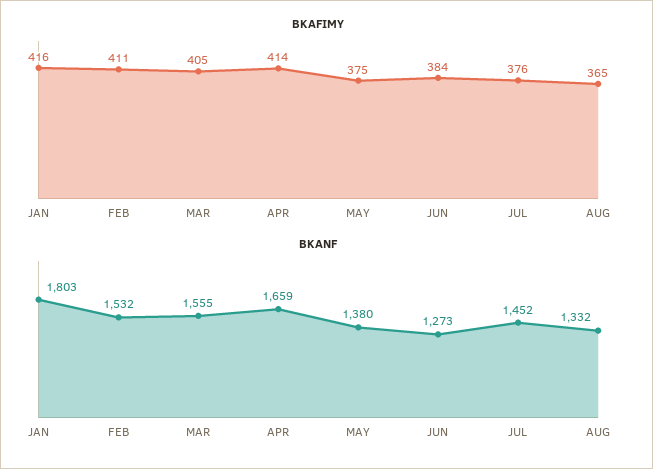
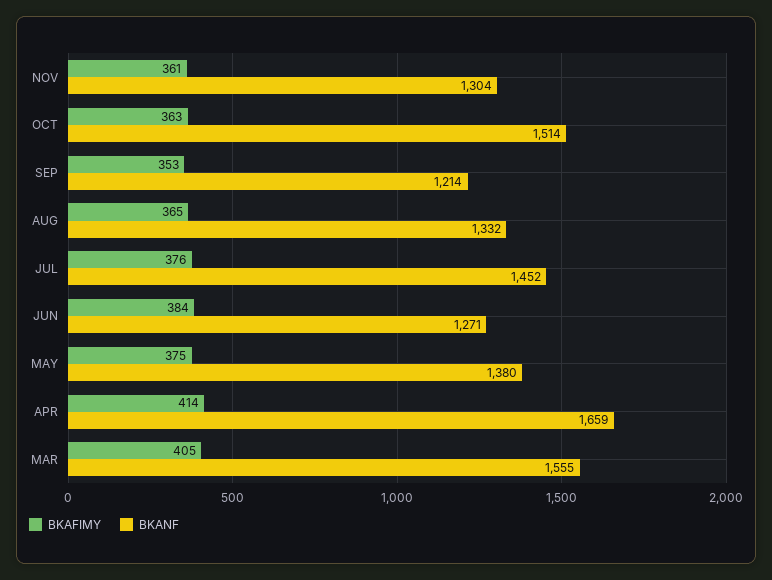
BKAFIMY, JAN: 416 -> none
BKAFIMY, FEB: 411 -> none
BKANF, JAN: 1803 -> none
BKANF, FEB: 1532 -> none
BKANF, JUN: 1273 -> 1271
BKAFIMY, NOV: none -> 361
BKANF, NOV: none -> 1304
BKAFIMY, OCT: none -> 363
BKANF, OCT: none -> 1514
BKAFIMY, SEP: none -> 353
BKANF, SEP: none -> 1214

